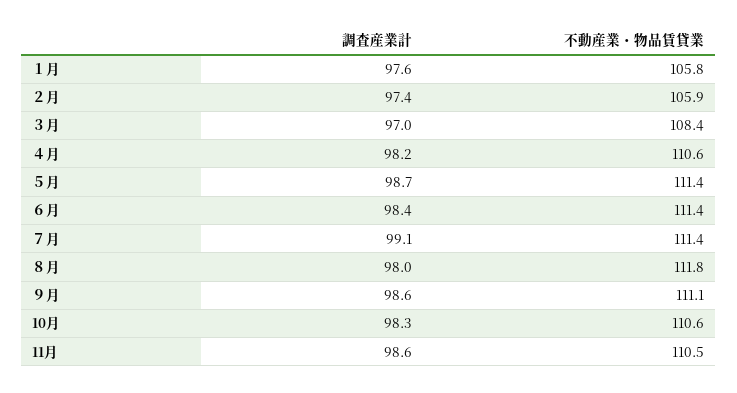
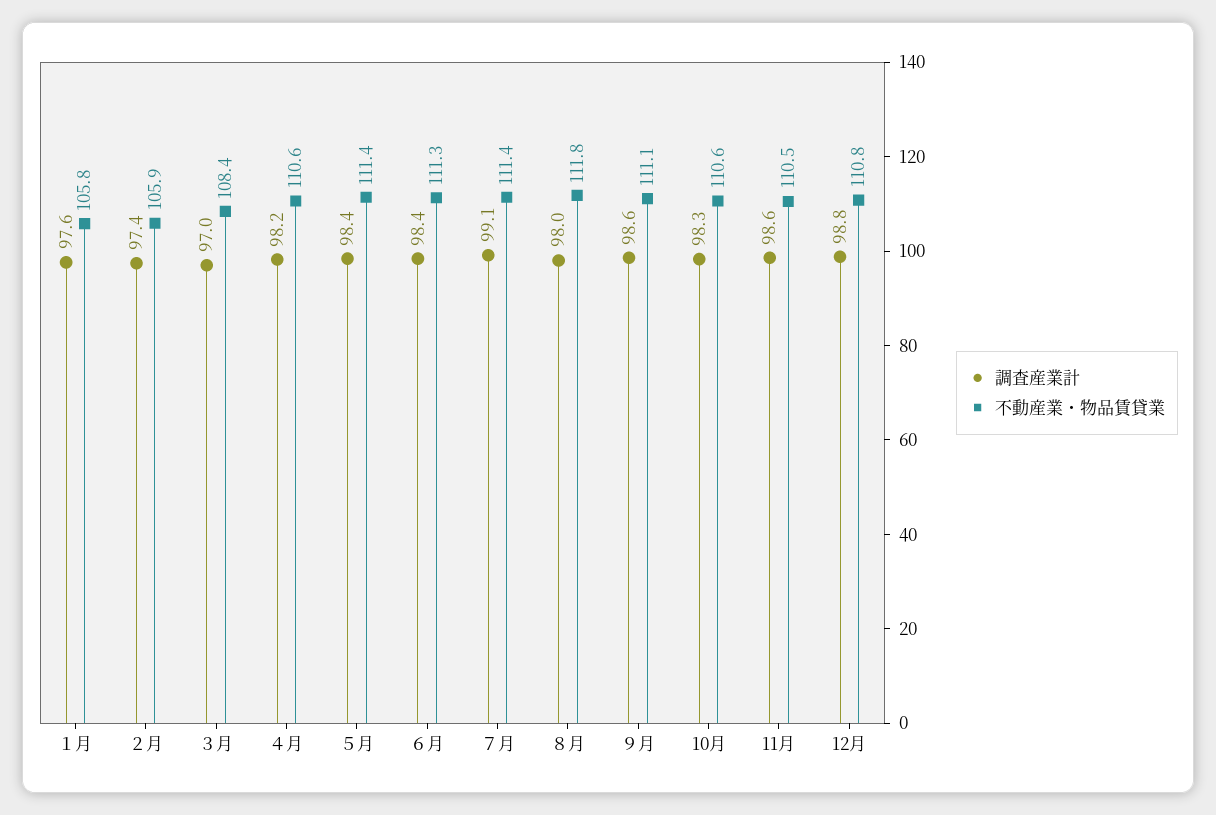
調査産業計, ５月: 98.7 -> 98.4
不動産業・物品賃貸業, ６月: 111.4 -> 111.3
調査産業計, 12月: none -> 98.8
不動産業・物品賃貸業, 12月: none -> 110.8

